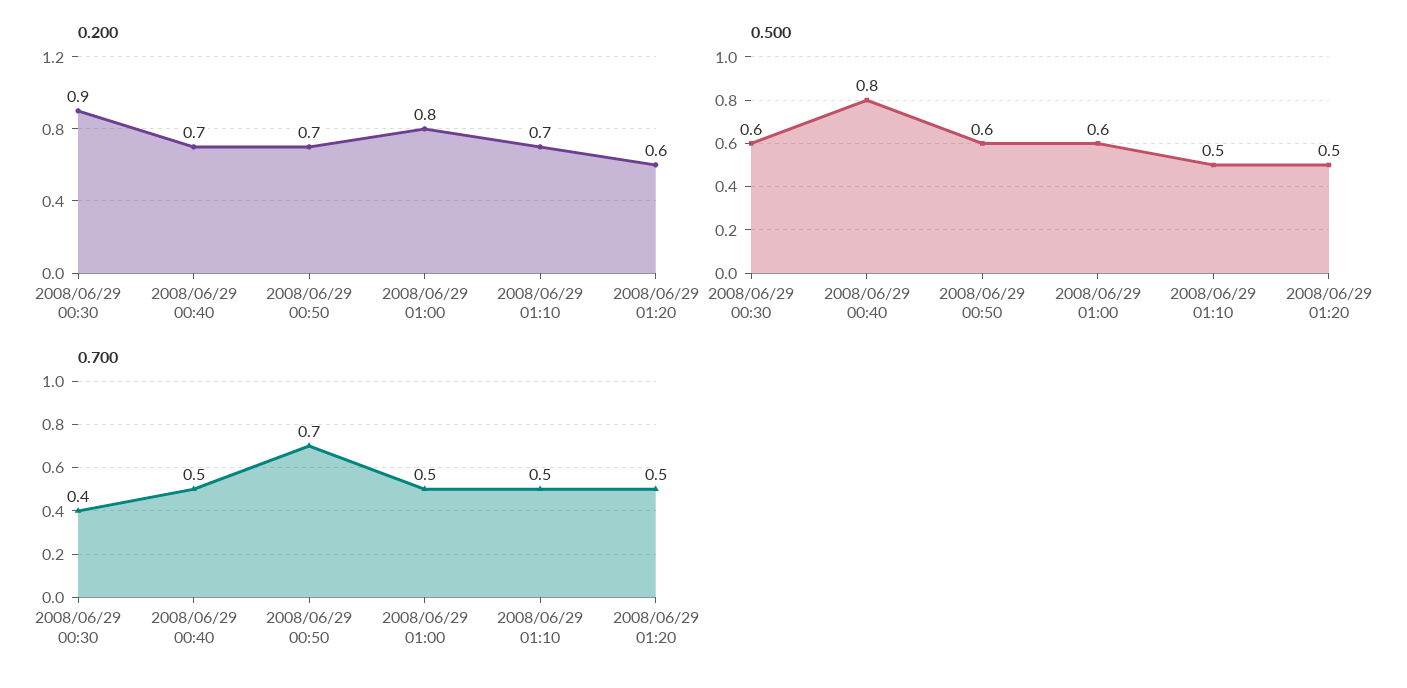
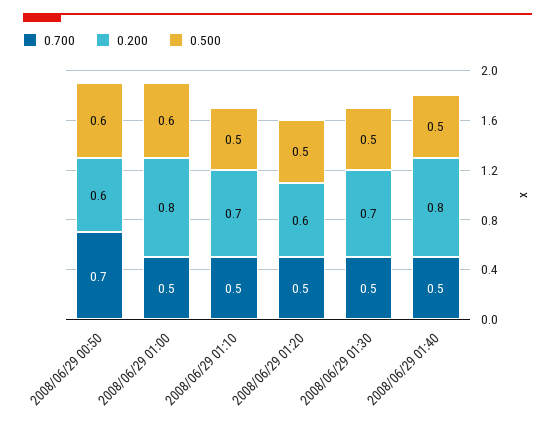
0.200, 2008/06/29 00:30: 0.9 -> none
0.200, 2008/06/29 00:40: 0.7 -> none
0.200, 2008/06/29 00:50: 0.7 -> 0.6
0.500, 2008/06/29 00:30: 0.6 -> none
0.500, 2008/06/29 00:40: 0.8 -> none
0.700, 2008/06/29 00:30: 0.4 -> none
0.700, 2008/06/29 00:40: 0.5 -> none
0.700, 2008/06/29 01:30: none -> 0.5
0.200, 2008/06/29 01:30: none -> 0.7
0.500, 2008/06/29 01:30: none -> 0.5
0.700, 2008/06/29 01:40: none -> 0.5
0.200, 2008/06/29 01:40: none -> 0.8
0.500, 2008/06/29 01:40: none -> 0.5

